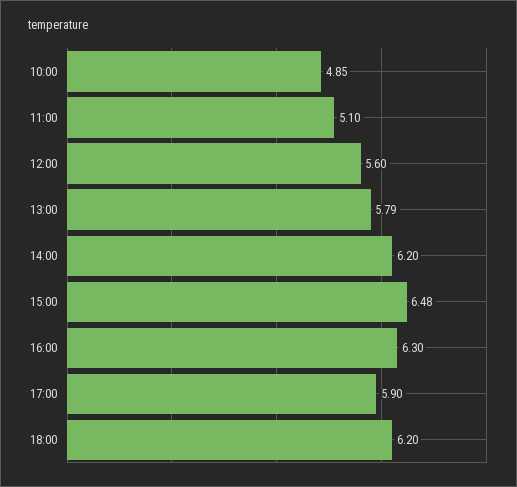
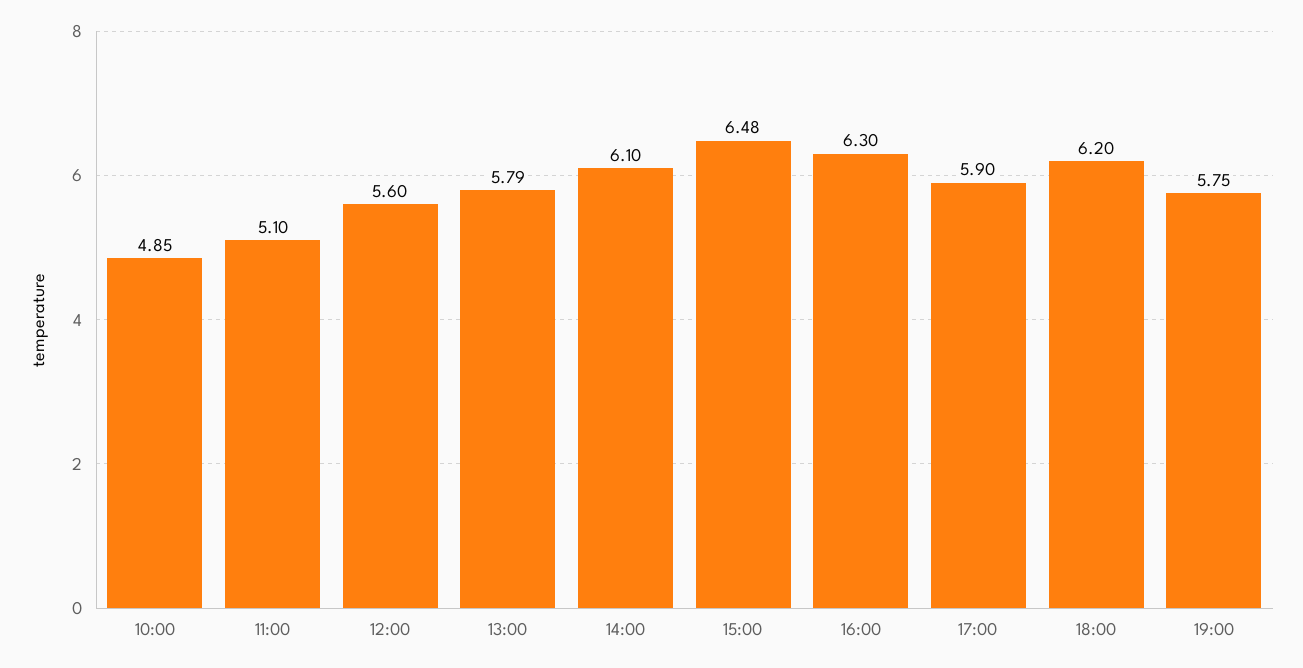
14:00: 6.2 -> 6.1
19:00: none -> 5.75

